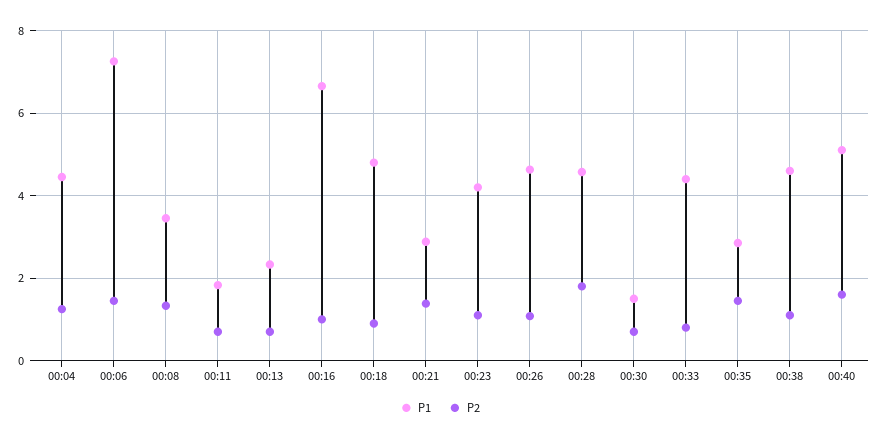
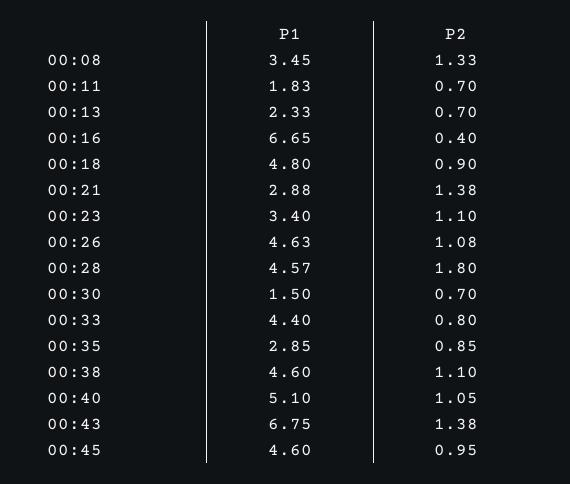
P1, 00:04: 4.4 -> none
P2, 00:04: 1.2 -> none
P1, 00:06: 7.2 -> none
P2, 00:06: 1.4 -> none
P2, 00:16: 1 -> 0.4
P1, 00:23: 4.2 -> 3.4
P2, 00:35: 1.4 -> 0.85
P2, 00:40: 1.6 -> 1.05
P1, 00:43: none -> 6.75
P2, 00:43: none -> 1.38
P1, 00:45: none -> 4.6
P2, 00:45: none -> 0.95

